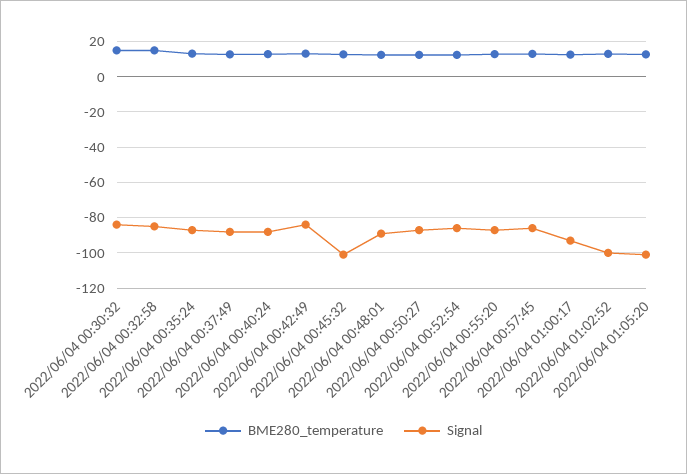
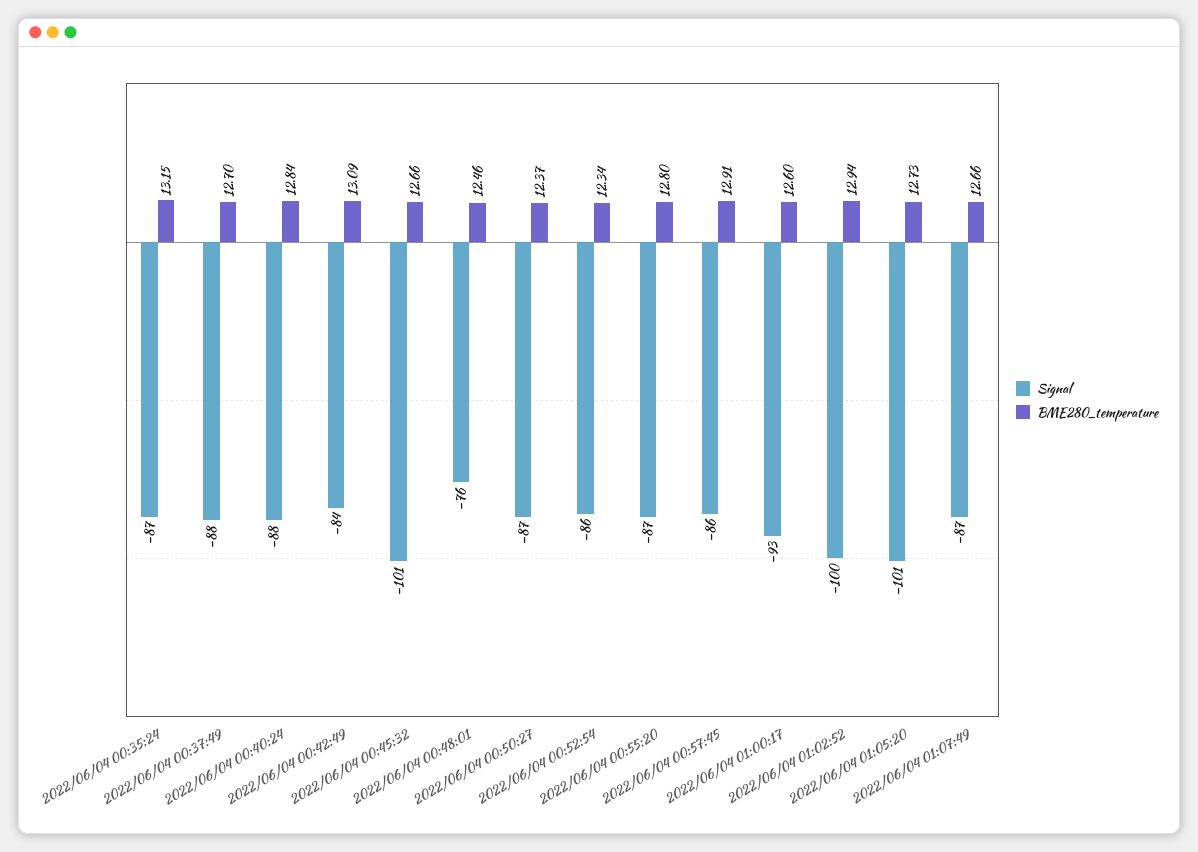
BME280_temperature, 2022/06/04 00:30:32: 15 -> none
Signal, 2022/06/04 00:30:32: -85 -> none
BME280_temperature, 2022/06/04 00:32:58: 15 -> none
Signal, 2022/06/04 00:32:58: -85 -> none
Signal, 2022/06/04 00:48:01: -90 -> -76
Signal, 2022/06/04 01:07:49: none -> -87
BME280_temperature, 2022/06/04 01:07:49: none -> 12.66

